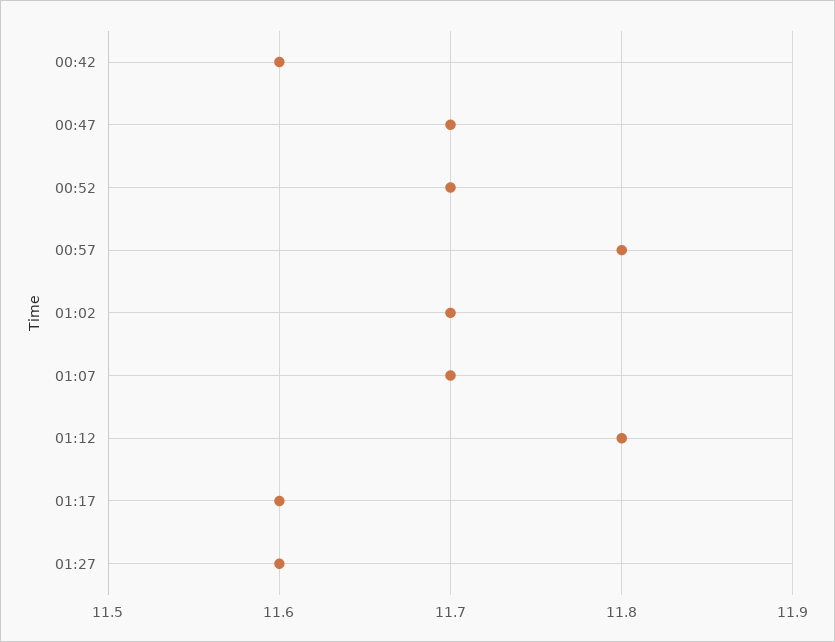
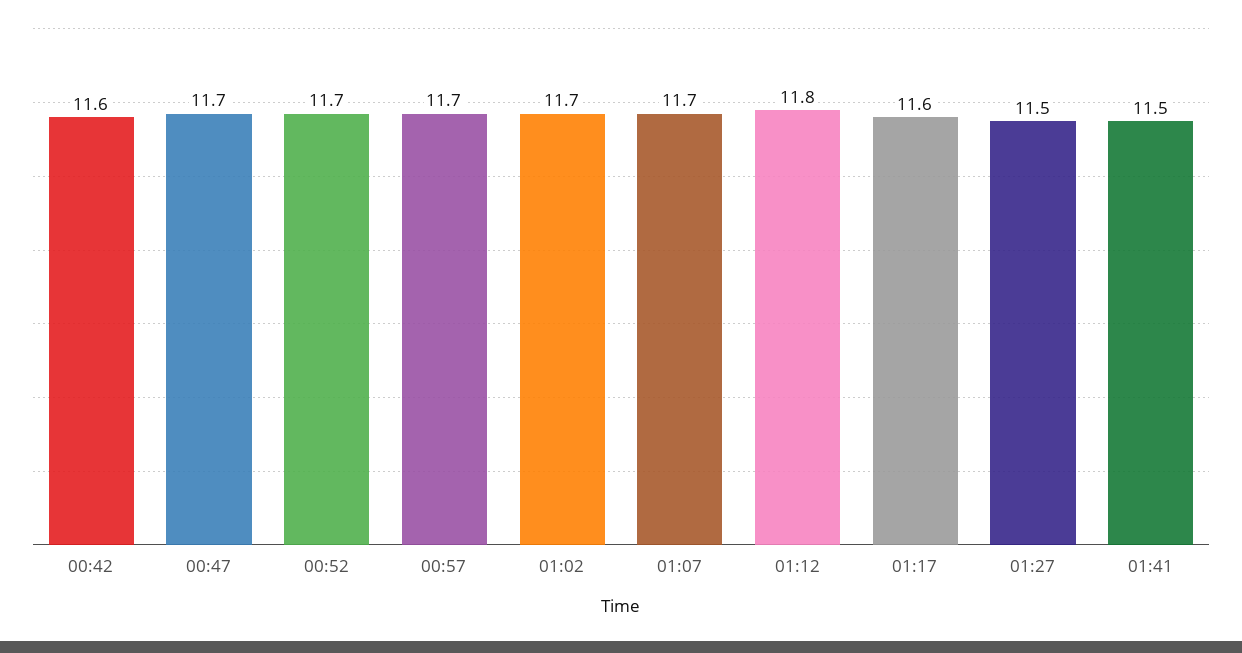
00:57: 11.8 -> 11.7
01:27: 11.6 -> 11.5
01:41: none -> 11.5

